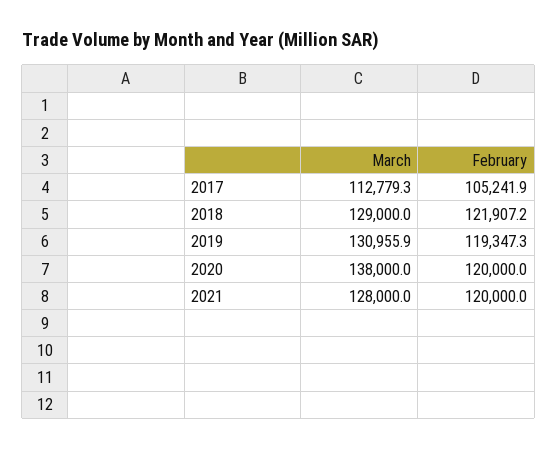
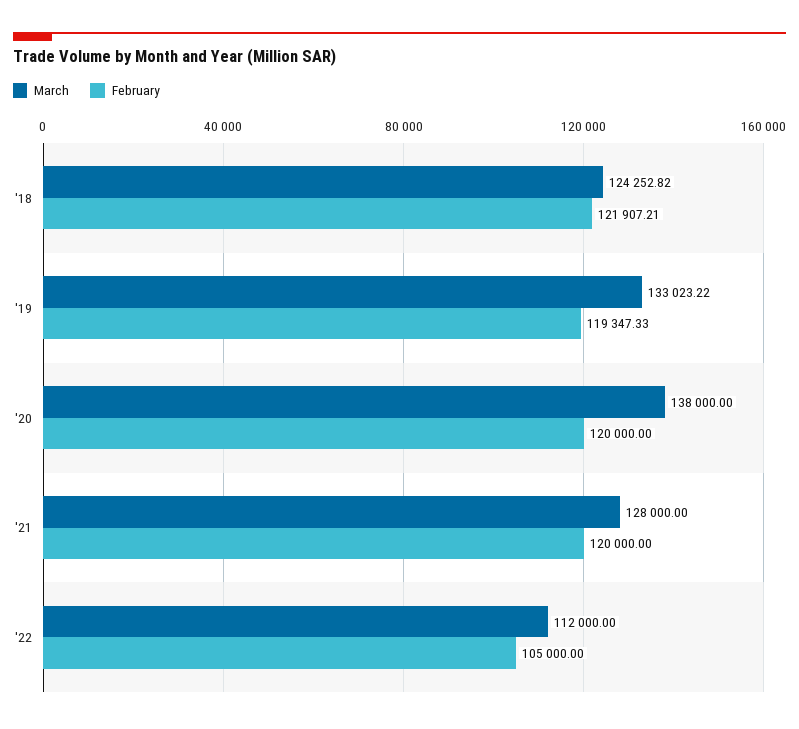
March, 2017: 112779.3 -> none
February, 2017: 105241.9 -> none
March, 2018: 129000 -> 124252.82
March, 2019: 130955.9 -> 133023.22
March, '22: none -> 112000
February, '22: none -> 105000

